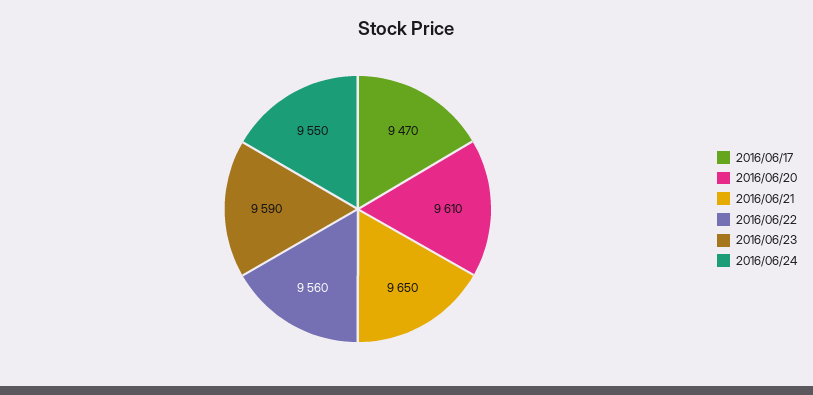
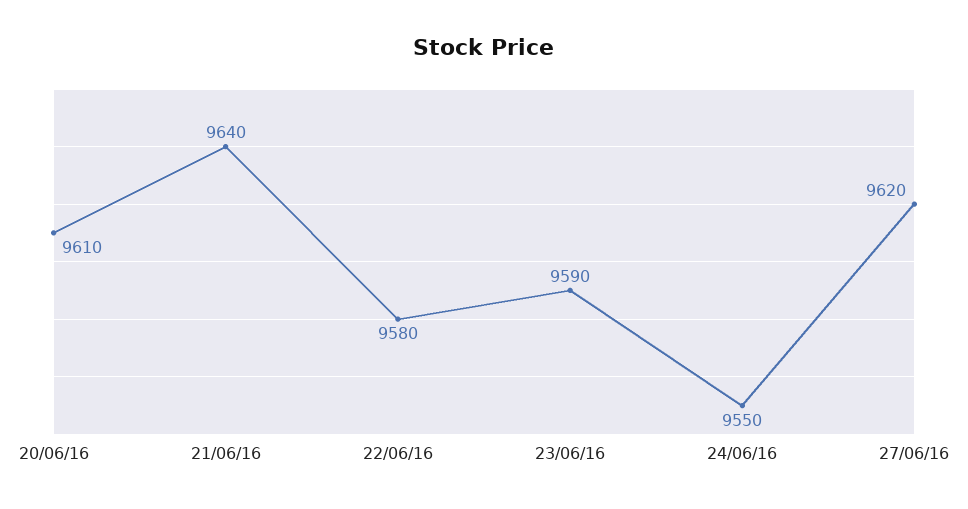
2016/06/17: 9470 -> none
2016/06/21: 9650 -> 9640
2016/06/22: 9560 -> 9580
27/06/16: none -> 9620

